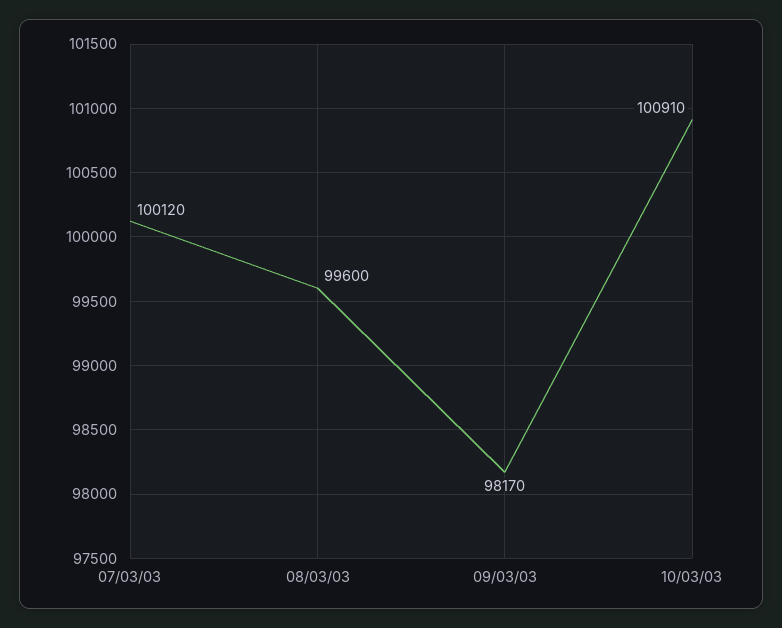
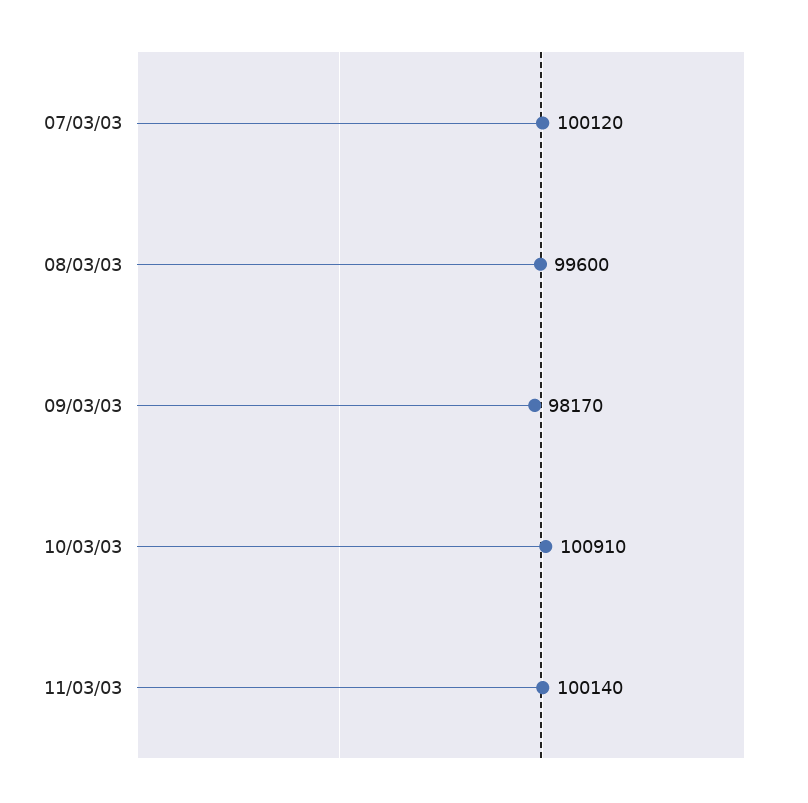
11/03/03: none -> 100140

